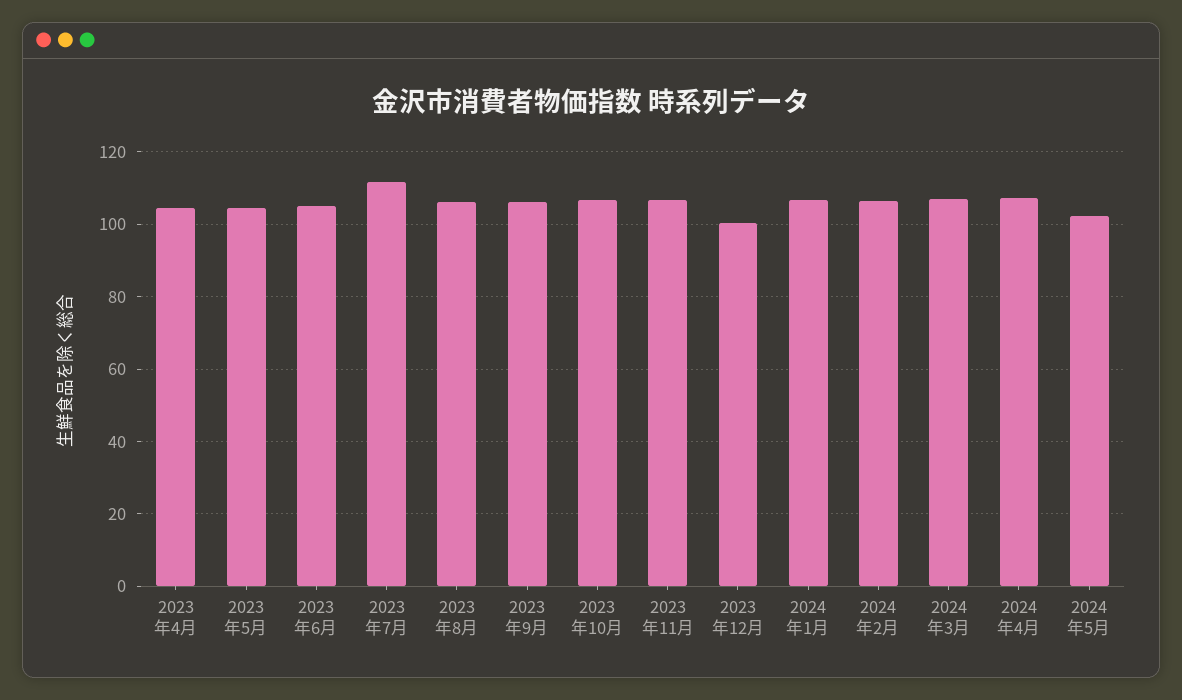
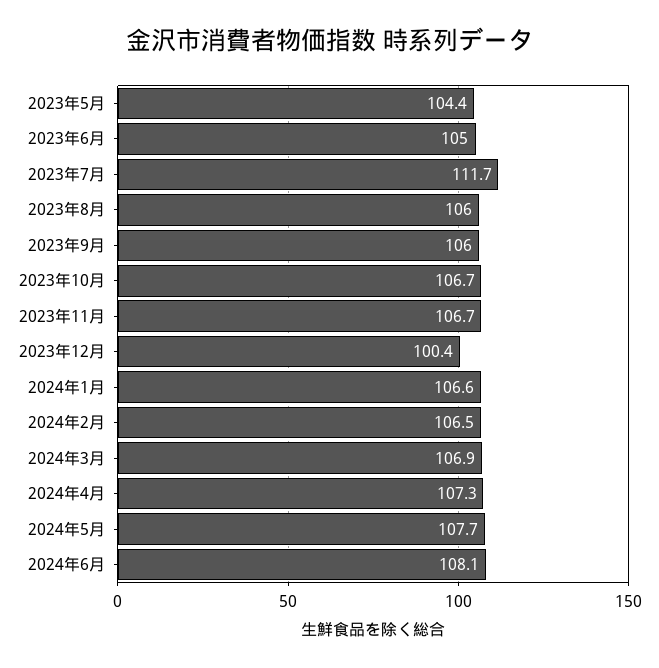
2023年4月: 104 -> none
2024年5月: 102 -> 107.7
2024年6月: none -> 108.1

